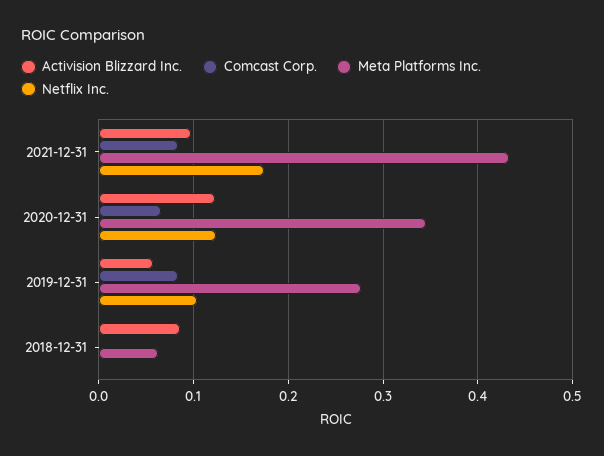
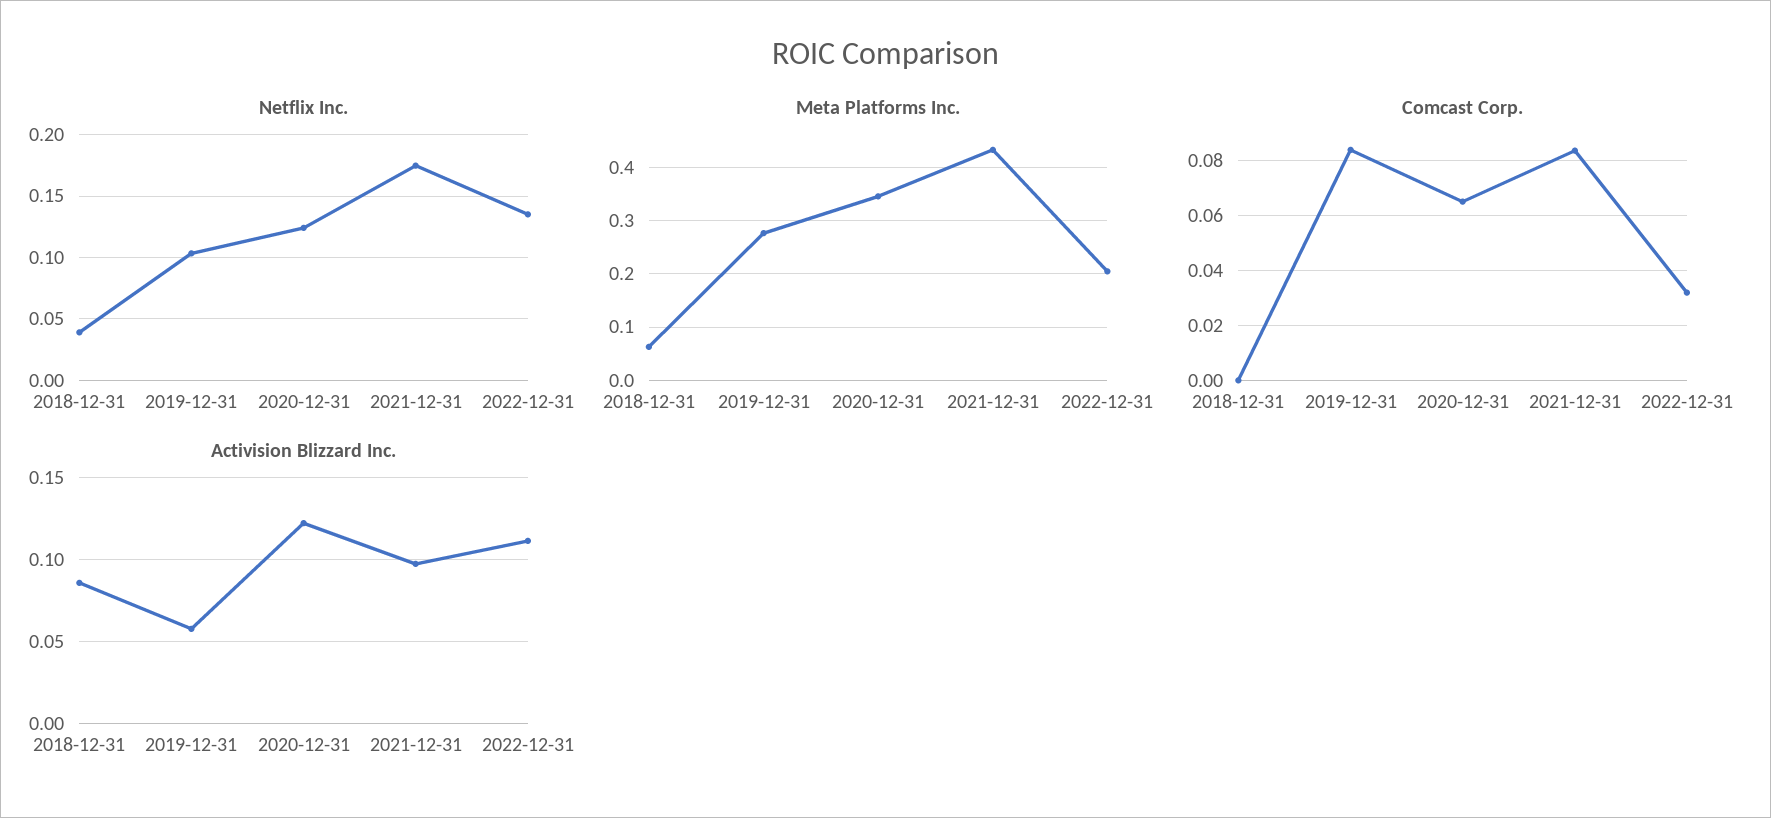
Netflix Inc., 2018-12-31: 0 -> 0.04
Netflix Inc., 2022-12-31: none -> 0.135
Meta Platforms Inc., 2022-12-31: none -> 0.2
Comcast Corp., 2022-12-31: none -> 0.0325
Activision Blizzard Inc., 2022-12-31: none -> 0.11

